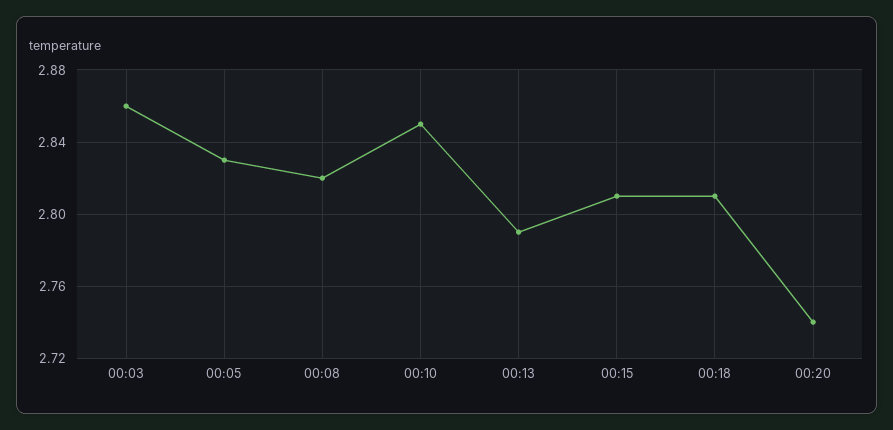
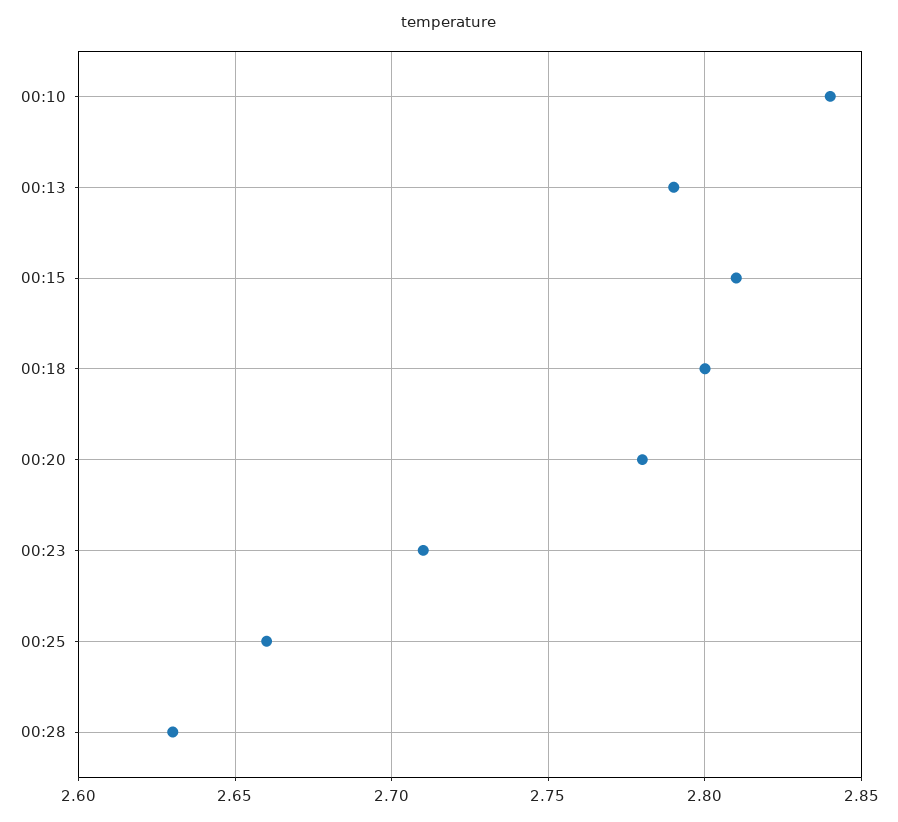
00:03: 2.86 -> none
00:05: 2.83 -> none
00:08: 2.82 -> none
00:10: 2.85 -> 2.84
00:18: 2.81 -> 2.8
00:20: 2.74 -> 2.78
00:23: none -> 2.71
00:25: none -> 2.66
00:28: none -> 2.63

